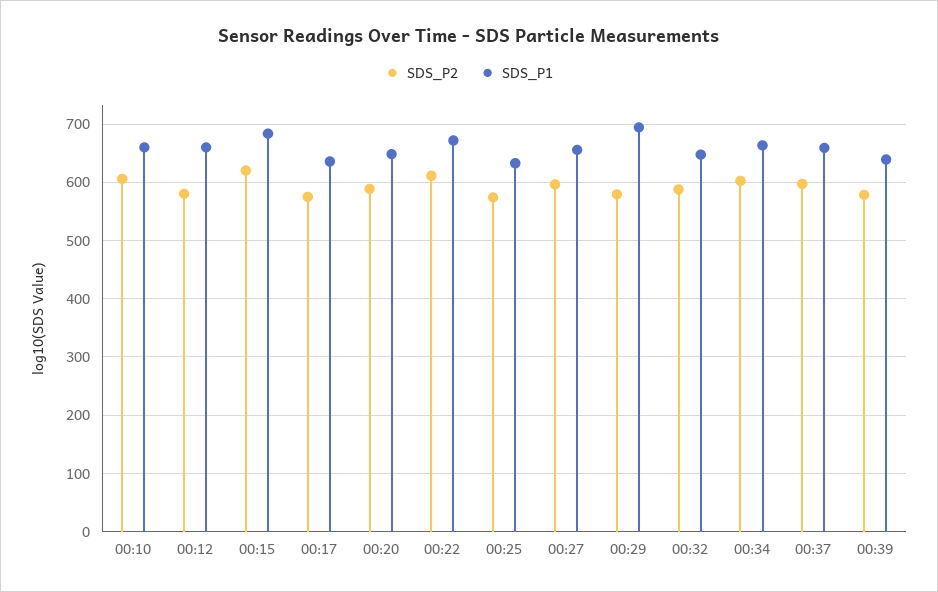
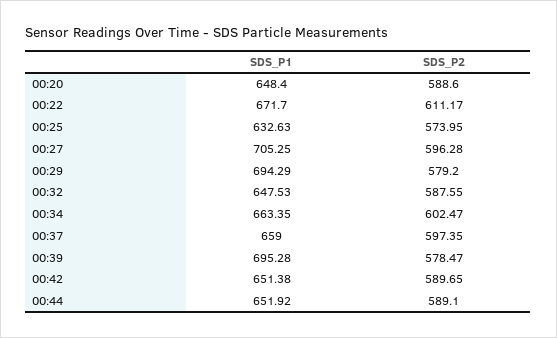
SDS_P2, 00:10: 600 -> none
SDS_P1, 00:10: 660 -> none
SDS_P2, 00:12: 580 -> none
SDS_P1, 00:12: 660 -> none
SDS_P2, 00:15: 620 -> none
SDS_P1, 00:15: 680 -> none
SDS_P2, 00:17: 580 -> none
SDS_P1, 00:17: 640 -> none
SDS_P1, 00:27: 660 -> 705.25
SDS_P1, 00:39: 640 -> 695.28
SDS_P1, 00:42: none -> 651.38
SDS_P2, 00:42: none -> 589.65
SDS_P1, 00:44: none -> 651.92
SDS_P2, 00:44: none -> 589.1

